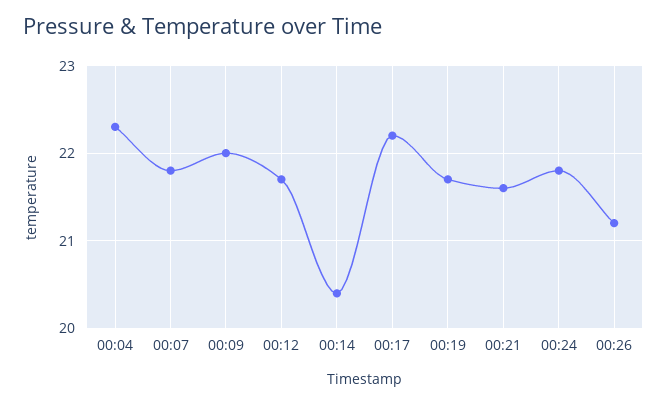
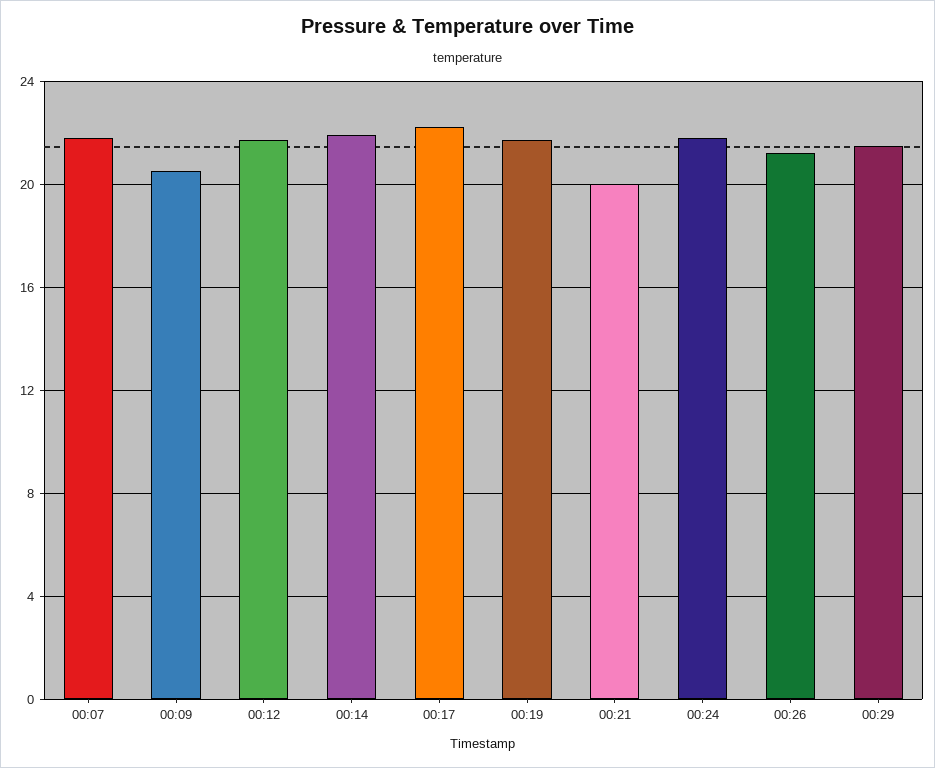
00:04: 22.3 -> none
00:09: 22 -> 20.5
00:14: 20.4 -> 22
00:21: 21.6 -> 20
00:29: none -> 21.5

